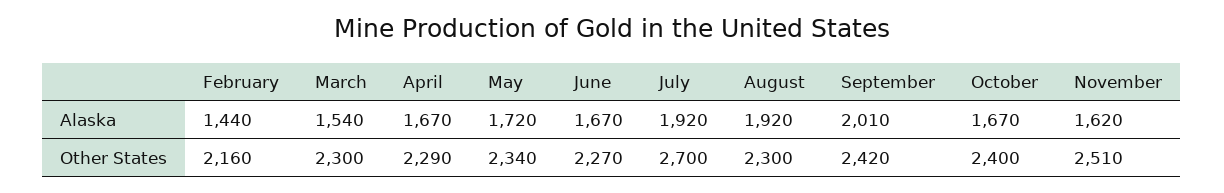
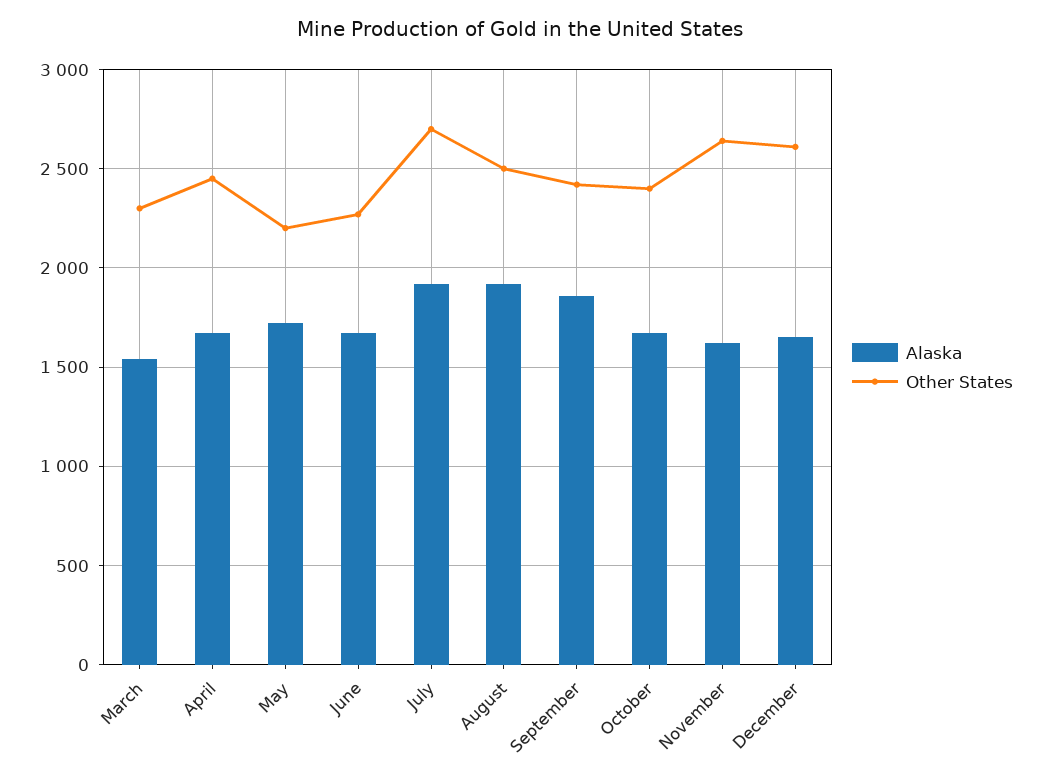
Alaska, February: 1440 -> none
Alaska, September: 2010 -> 1850
Other States, February: 2160 -> none
Other States, April: 2290 -> 2450
Other States, May: 2340 -> 2200
Other States, August: 2300 -> 2500
Other States, November: 2510 -> 2650
Alaska, December: none -> 1650
Other States, December: none -> 2600

